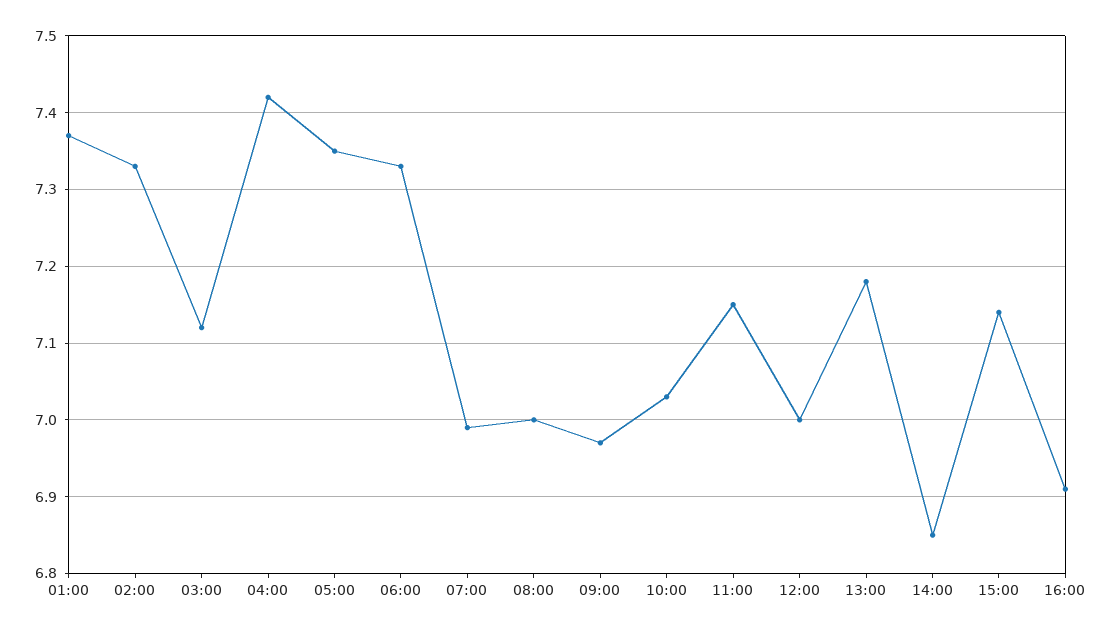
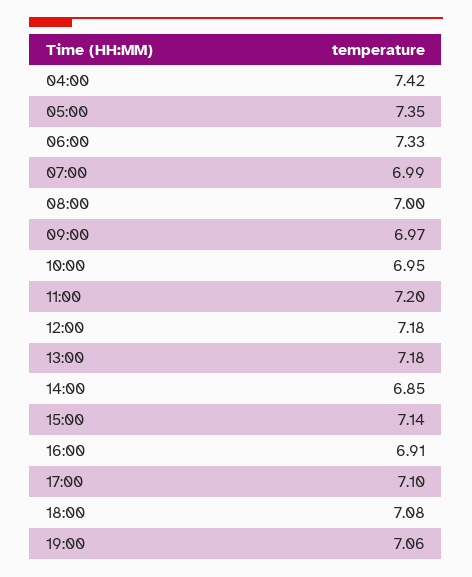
01:00: 7.37 -> none
02:00: 7.33 -> none
03:00: 7.12 -> none
10:00: 7.03 -> 6.95
11:00: 7.15 -> 7.2
12:00: 7 -> 7.18
17:00: none -> 7.1
18:00: none -> 7.08
19:00: none -> 7.06

